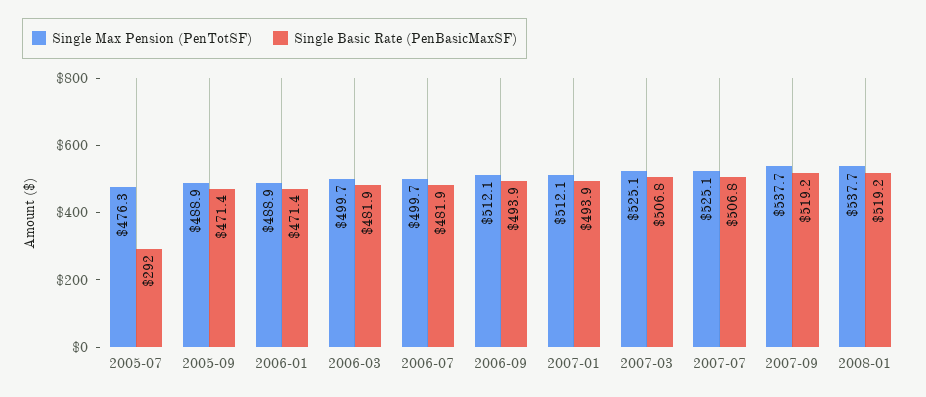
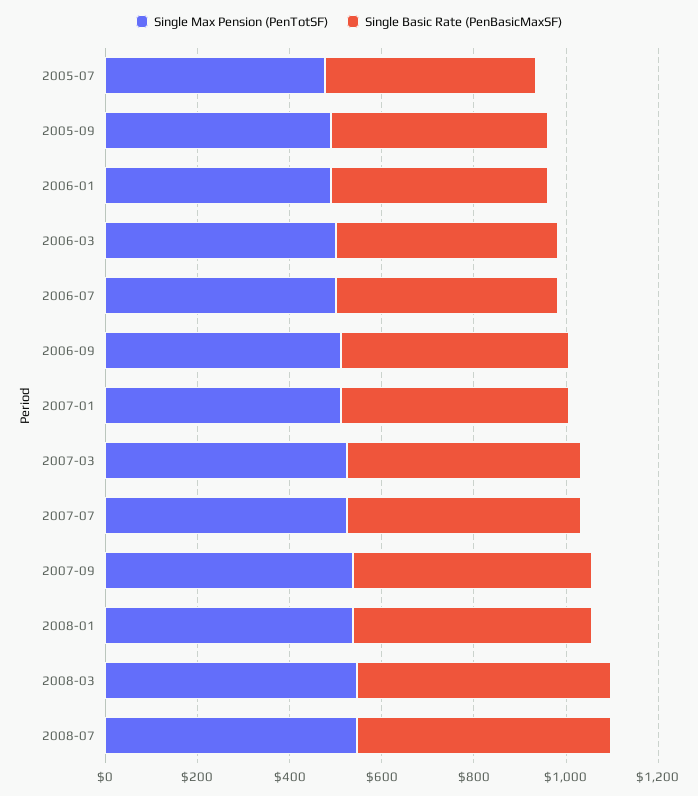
Single Basic Rate (PenBasicMaxSF), 2005-07: 292 -> 450
Single Max Pension (PenTotSF), 2008-03: none -> 550
Single Basic Rate (PenBasicMaxSF), 2008-03: none -> 550
Single Max Pension (PenTotSF), 2008-07: none -> 550
Single Basic Rate (PenBasicMaxSF), 2008-07: none -> 550

